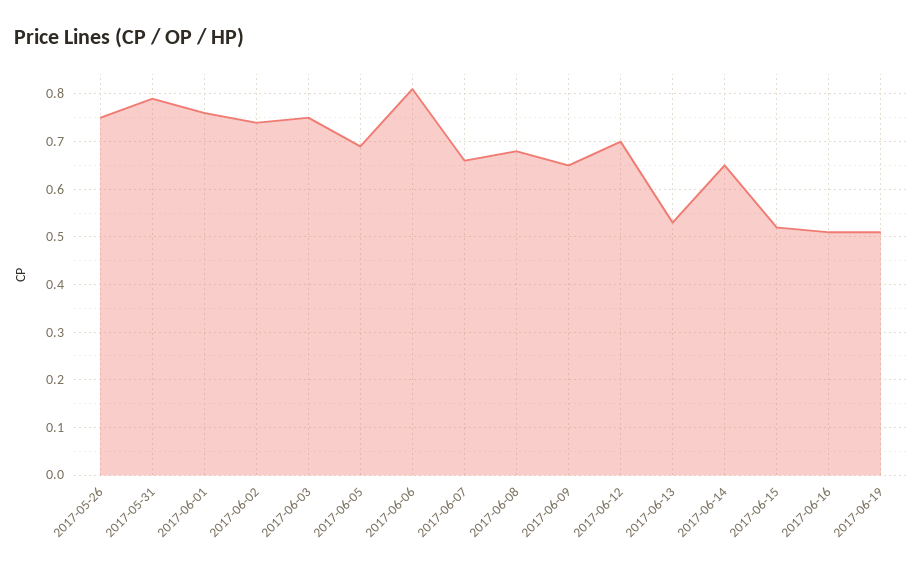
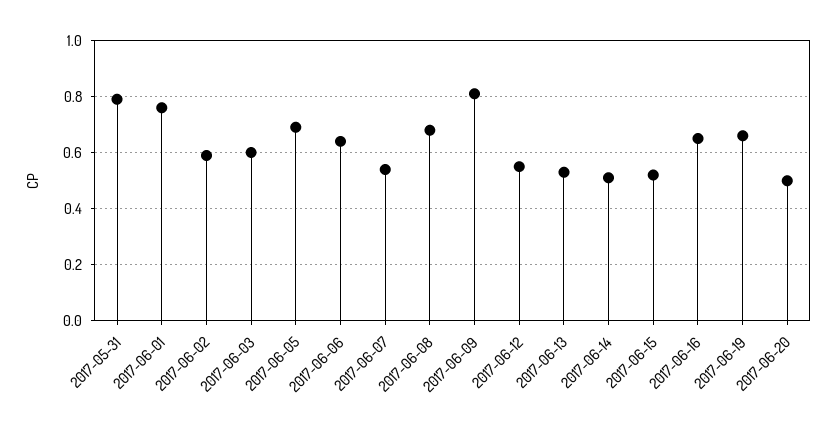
2017-05-26: 0.75 -> none
2017-06-02: 0.75 -> 0.6
2017-06-03: 0.75 -> 0.6
2017-06-06: 0.8 -> 0.65
2017-06-07: 0.65 -> 0.55
2017-06-09: 0.65 -> 0.8
2017-06-12: 0.7 -> 0.55
2017-06-14: 0.65 -> 0.5
2017-06-16: 0.5 -> 0.65
2017-06-19: 0.5 -> 0.65
2017-06-20: none -> 0.5

